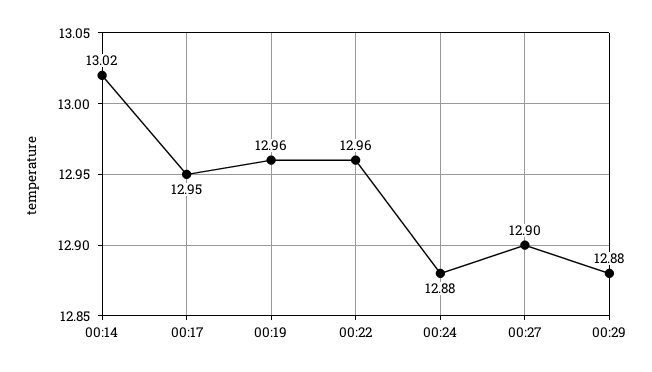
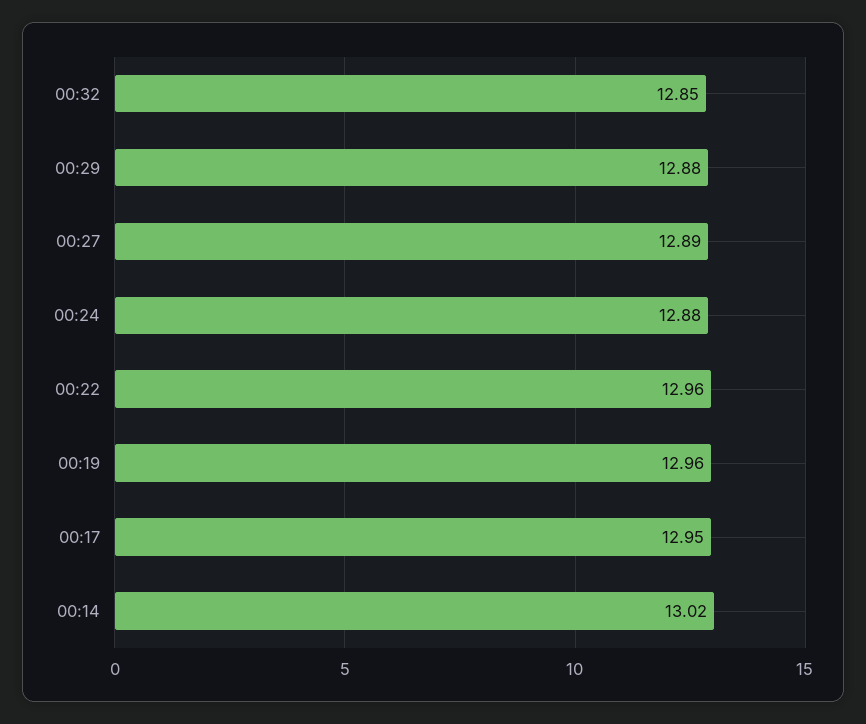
00:27: 12.9 -> 12.89
00:32: none -> 12.85

